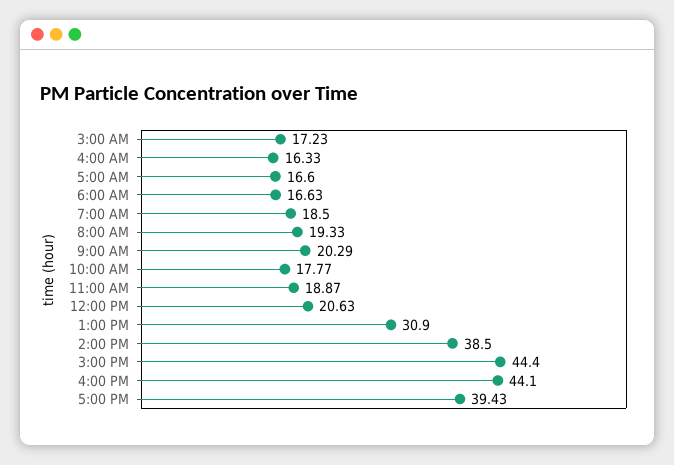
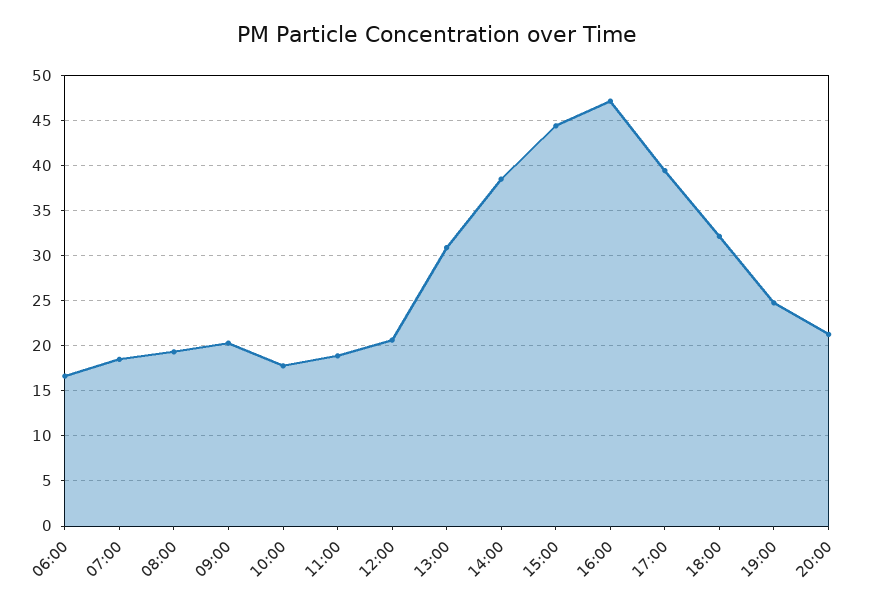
3:00 AM: 17.23 -> none
4:00 AM: 16.33 -> none
5:00 AM: 16.6 -> none
4:00 PM: 44.1 -> 47
18:00: none -> 32
19:00: none -> 25
20:00: none -> 21

